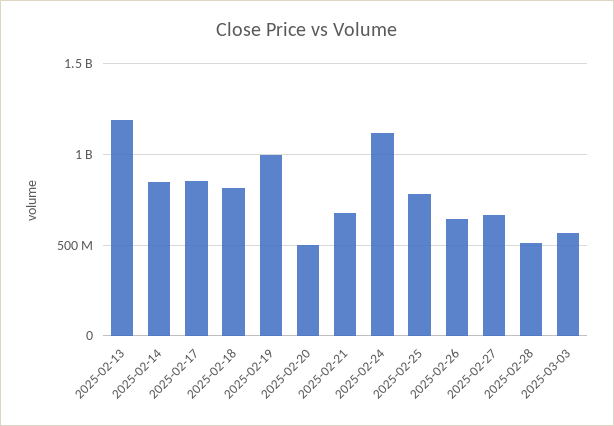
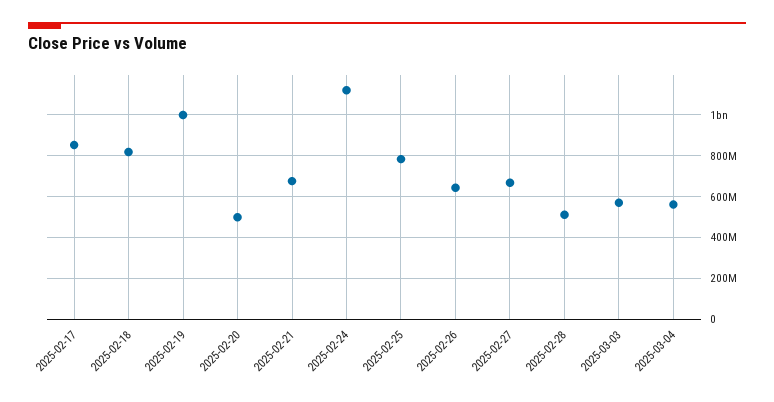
2025-02-13: 1200000000 -> none
2025-02-14: 850000000 -> none
2025-03-04: none -> 550000000

